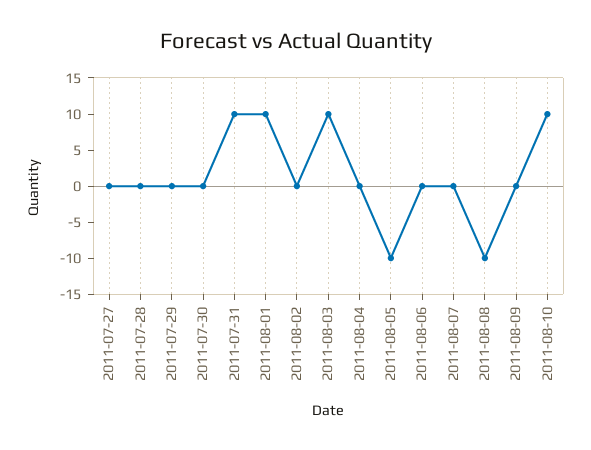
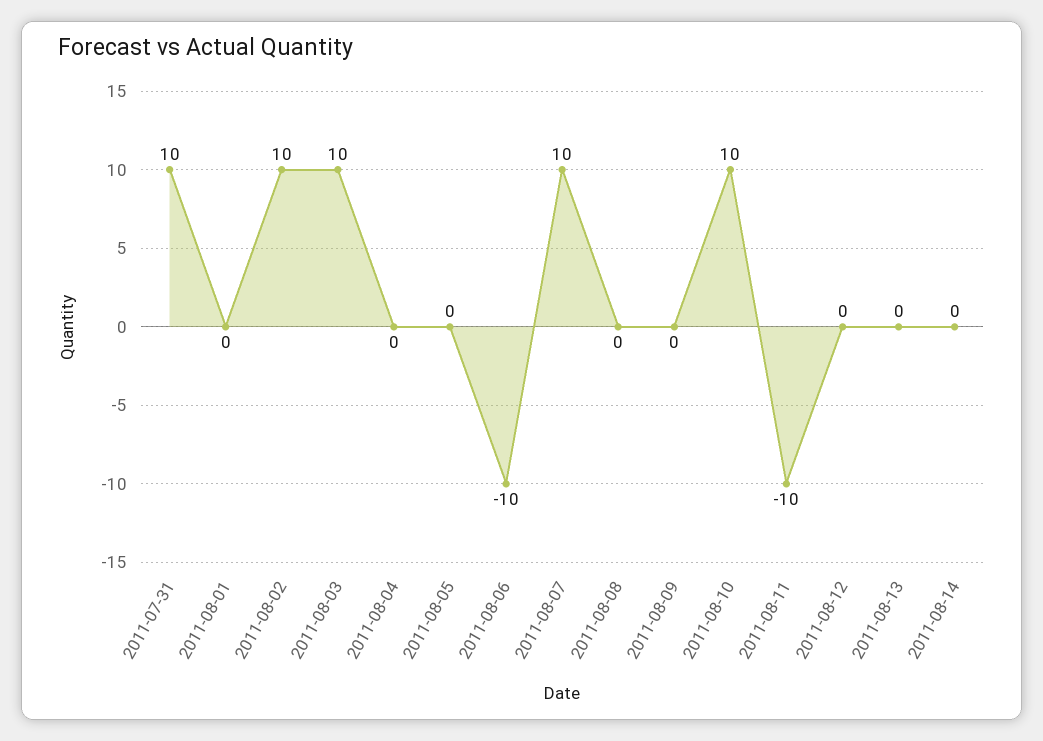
2011-07-27: 0 -> none
2011-07-28: 0 -> none
2011-07-29: 0 -> none
2011-07-30: 0 -> none
2011-08-01: 10 -> 0
2011-08-02: 0 -> 10
2011-08-05: -10 -> 0
2011-08-06: 0 -> -10
2011-08-07: 0 -> 10
2011-08-08: -10 -> 0
2011-08-11: none -> -10
2011-08-12: none -> 0
2011-08-13: none -> 0
2011-08-14: none -> 0

